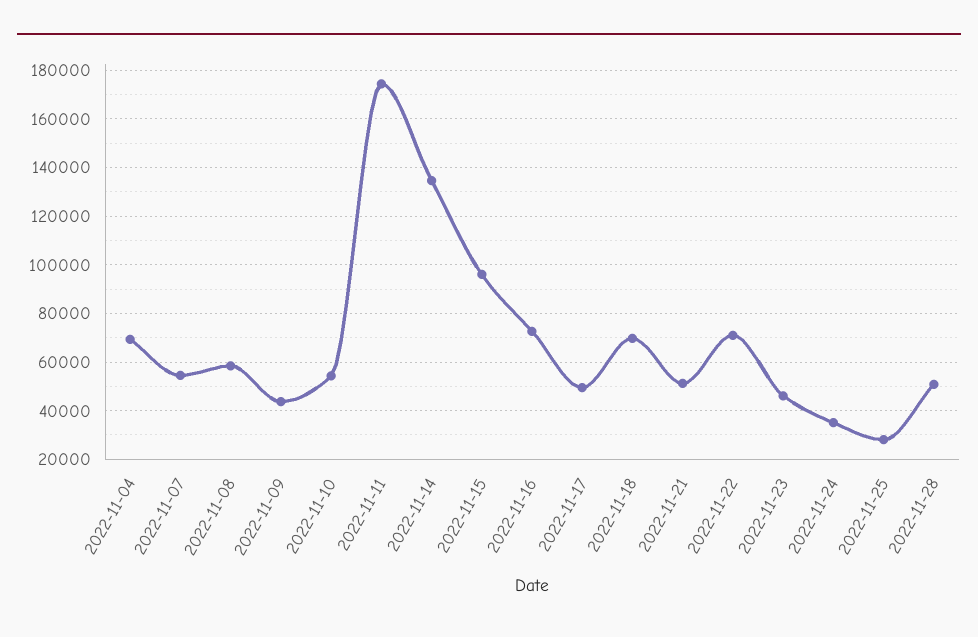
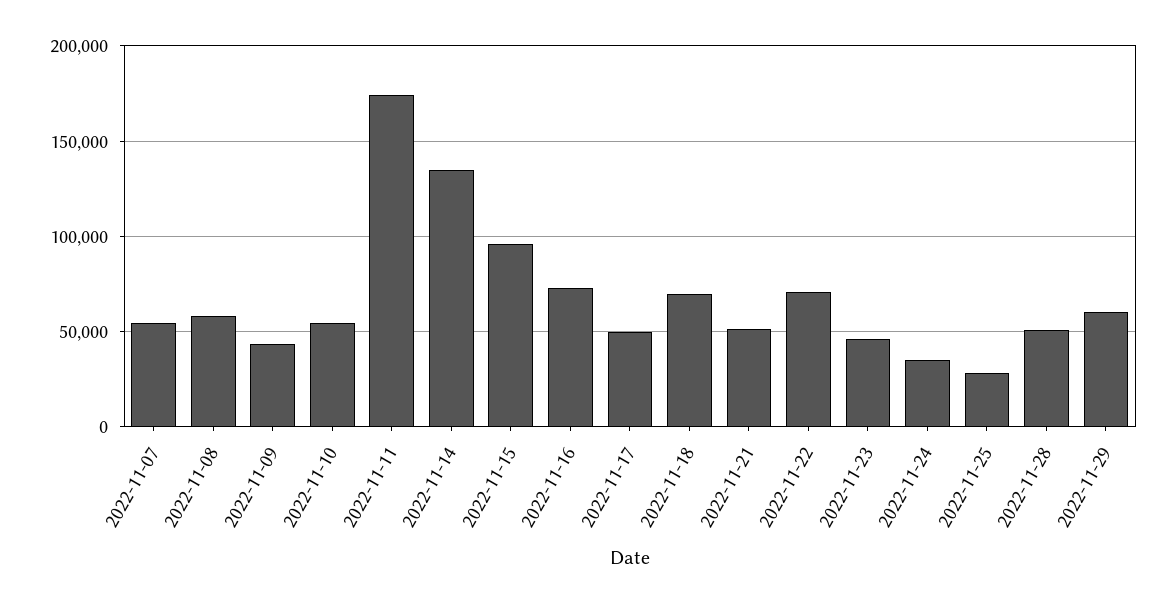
2022-11-04: 70000 -> none
2022-11-29: none -> 60000

